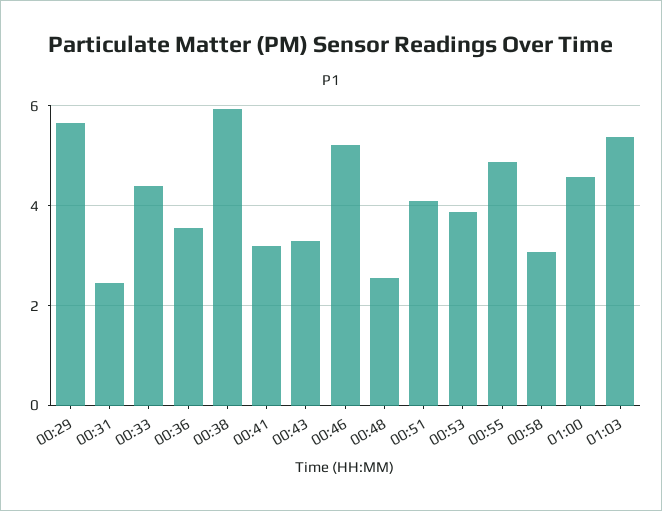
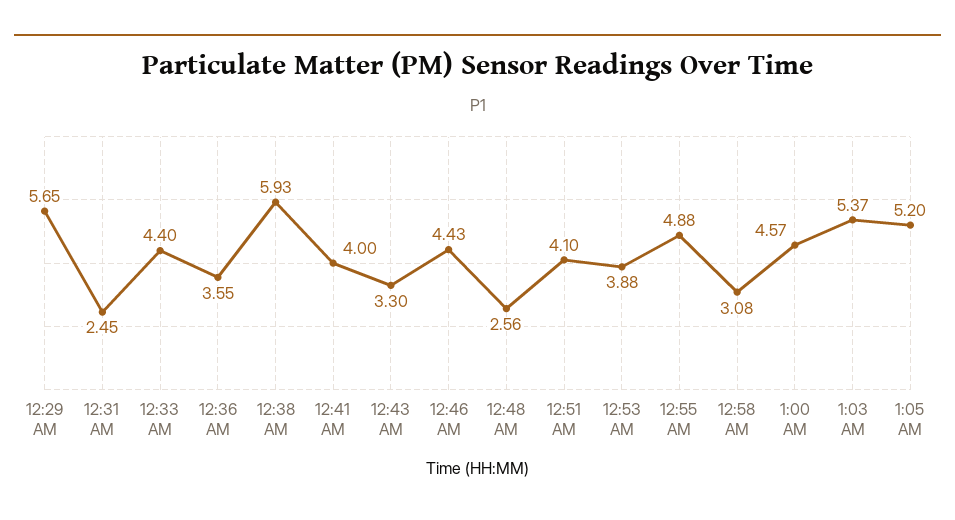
00:41: 3.2 -> 4
00:46: 5.2 -> 4.43
1:05 AM: none -> 5.2

